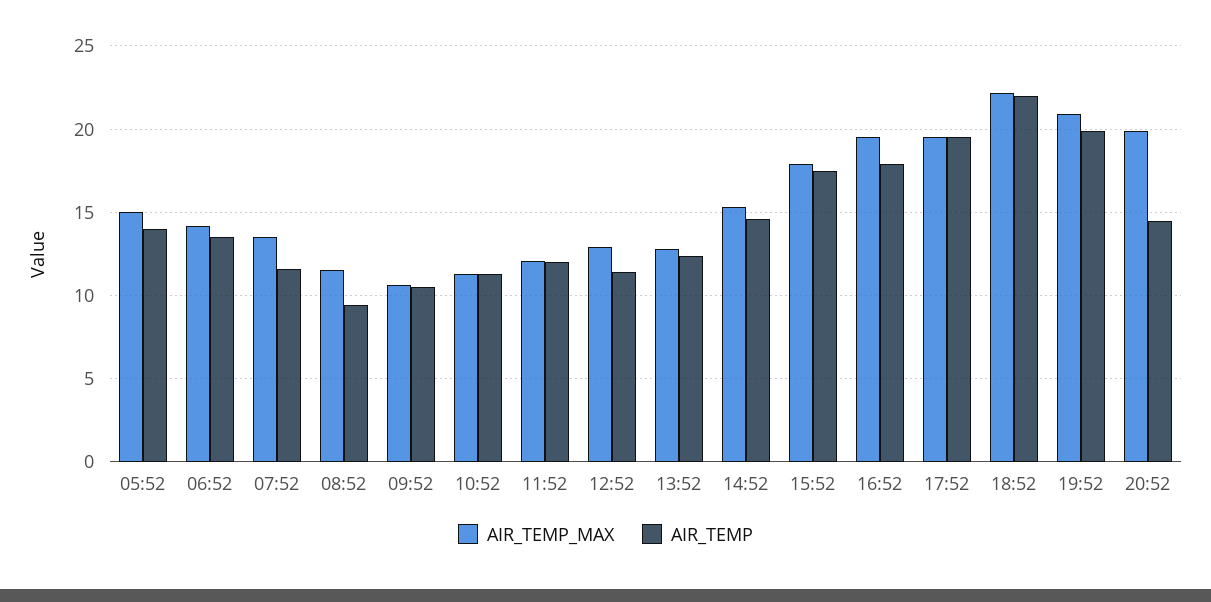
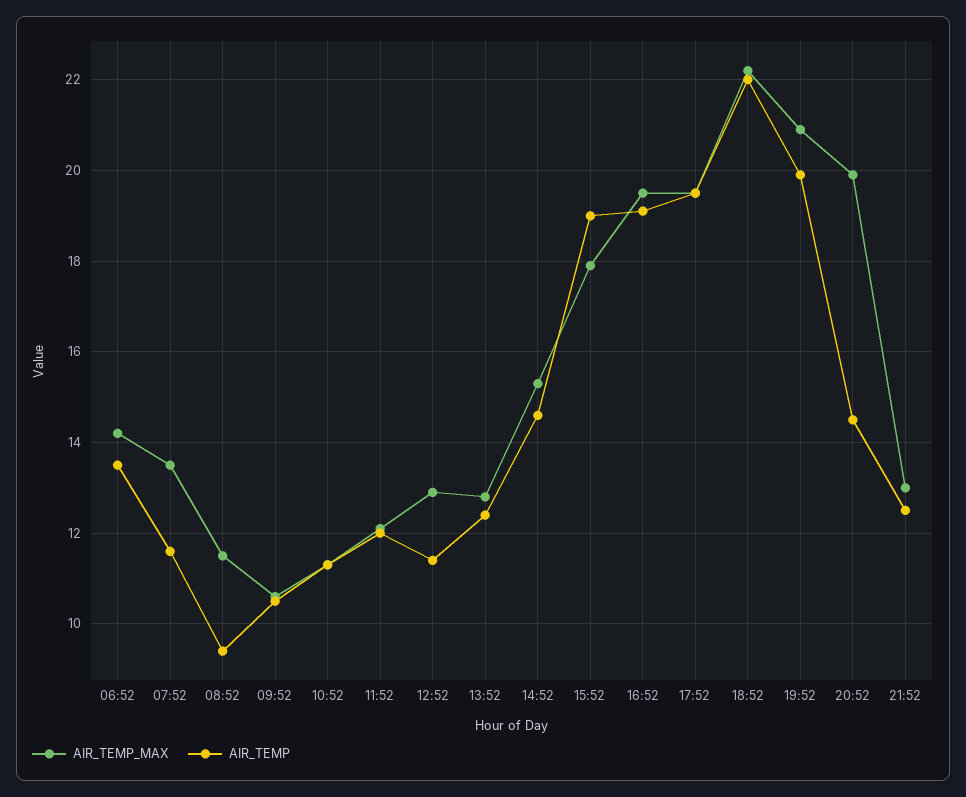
AIR_TEMP_MAX, 05:52: 15 -> none
AIR_TEMP, 05:52: 14 -> none
AIR_TEMP, 15:52: 17.5 -> 19
AIR_TEMP, 16:52: 18 -> 19
AIR_TEMP_MAX, 21:52: none -> 13
AIR_TEMP, 21:52: none -> 12.5

